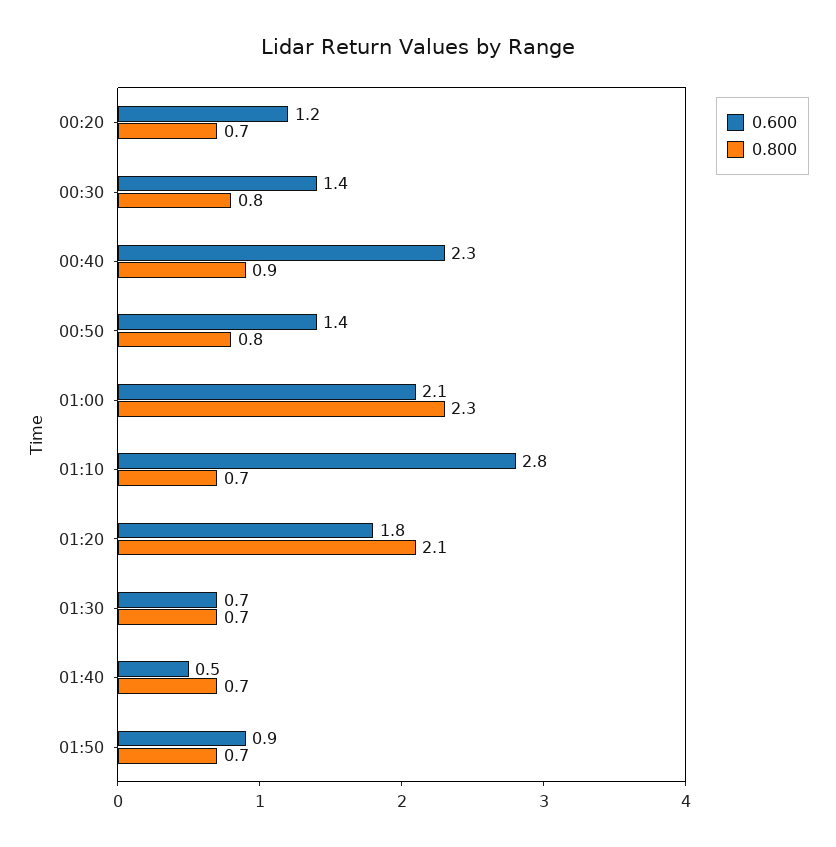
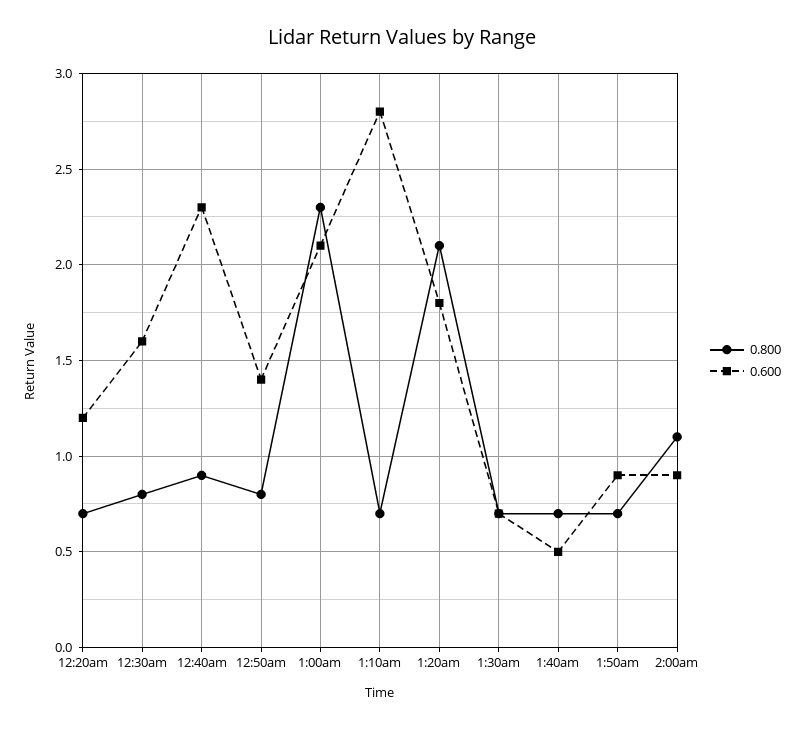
0.600, 00:30: 1.4 -> 1.6
0.800, 2:00am: none -> 1.1
0.600, 2:00am: none -> 0.9

